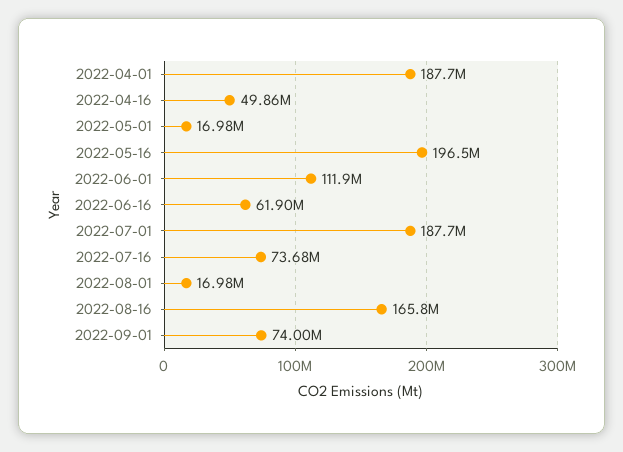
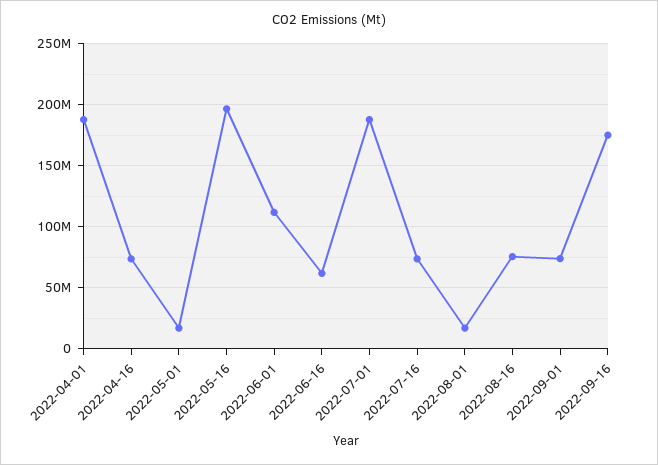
2022-04-16: 49860000 -> 75000000
2022-08-16: 165800000 -> 75000000
2022-09-16: none -> 175000000

